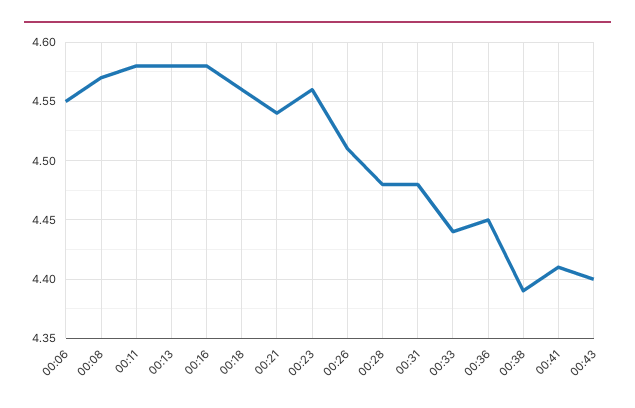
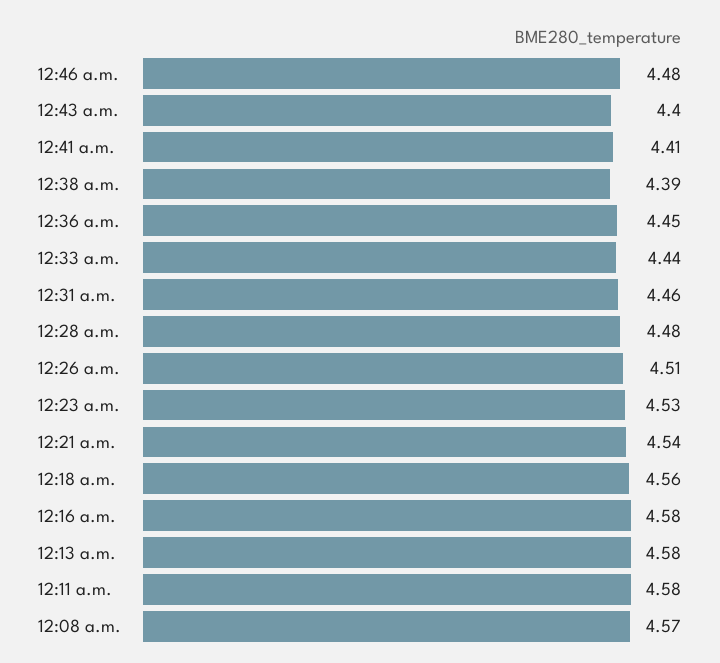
00:06: 4.55 -> none
00:23: 4.56 -> 4.53
00:31: 4.48 -> 4.46
12:46 a.m.: none -> 4.48

